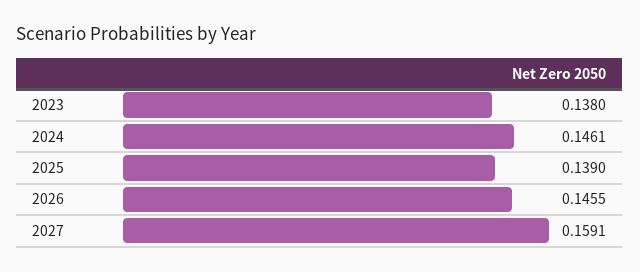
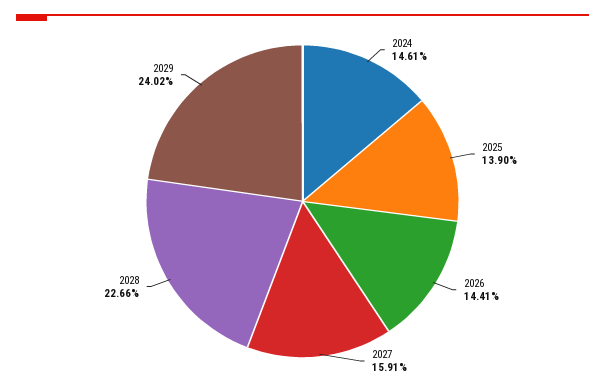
2023: 0.138 -> none
2026: 0.1455 -> 0.1441
2028: none -> 0.2266
2029: none -> 0.2402

